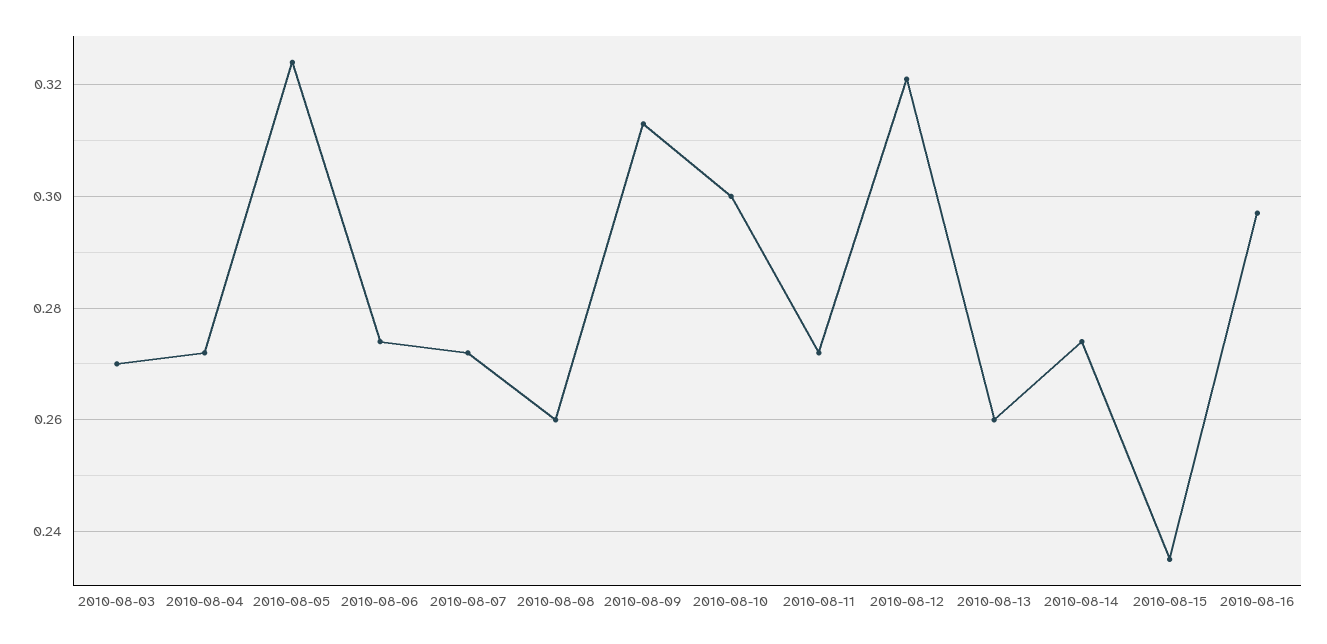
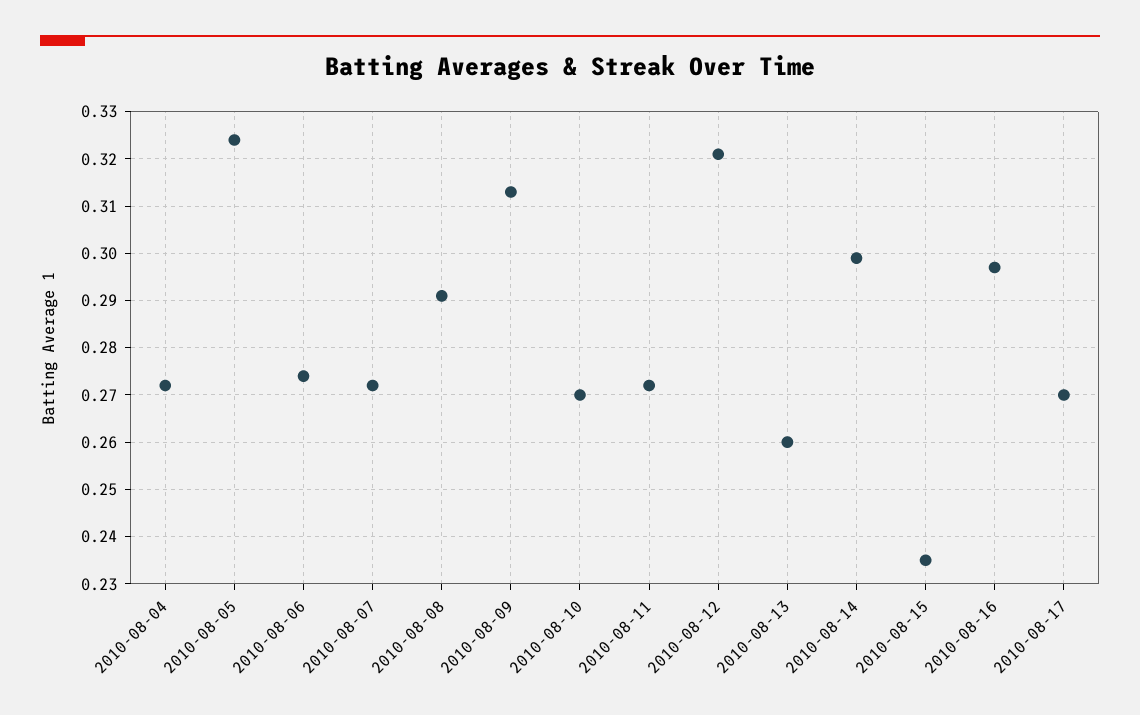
2010-08-03: 0.27 -> none
2010-08-08: 0.26 -> 0.29
2010-08-10: 0.3 -> 0.27
2010-08-14: 0.275 -> 0.3
2010-08-17: none -> 0.27

